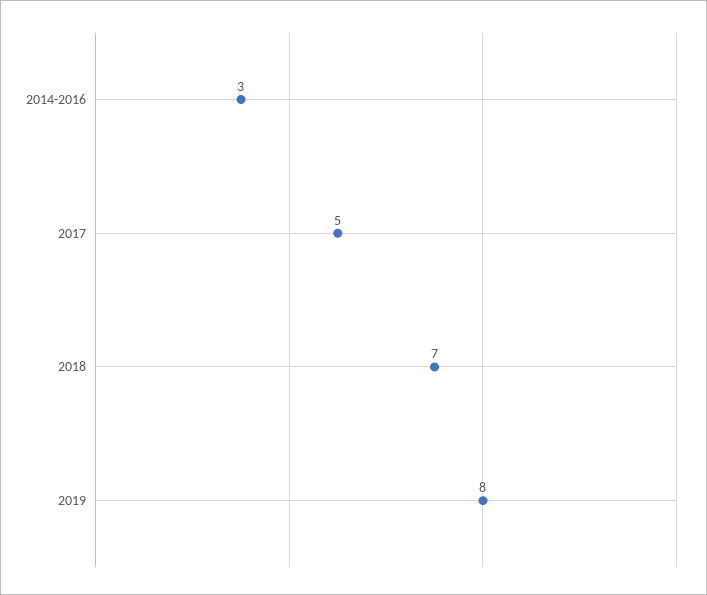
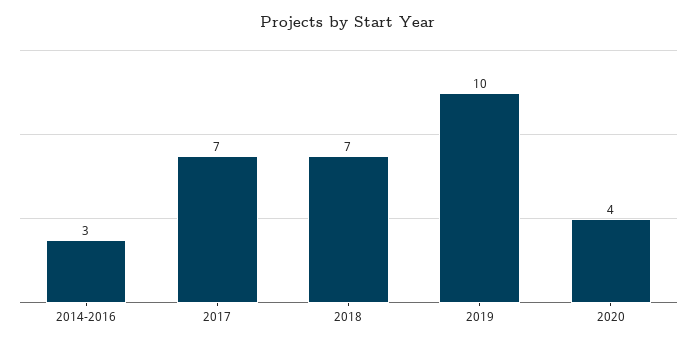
2017: 5 -> 7
2019: 8 -> 10
2020: none -> 4

